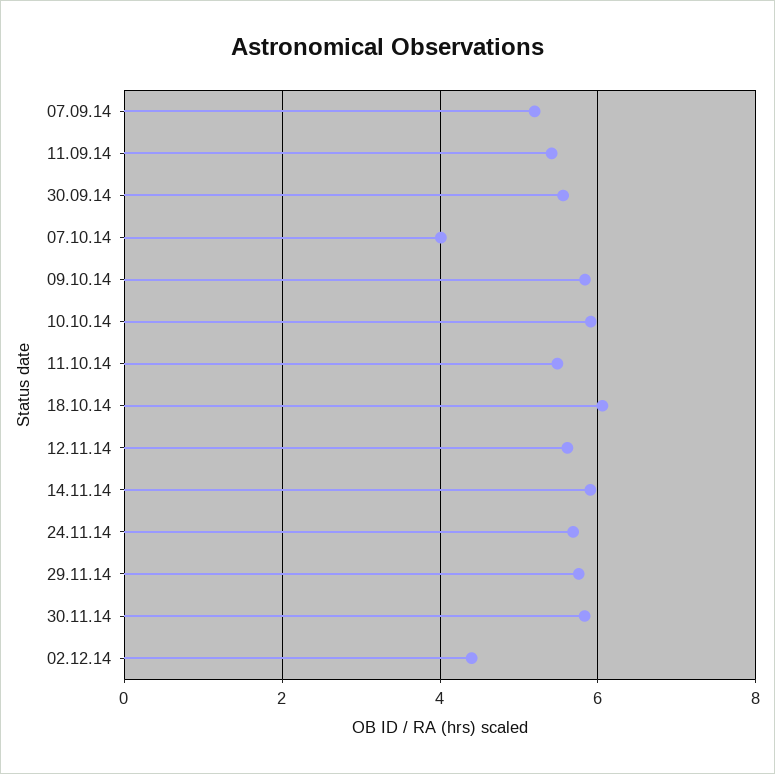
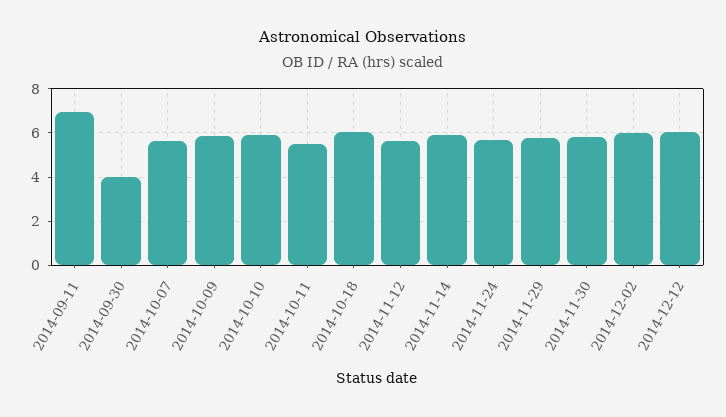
07.09.14: 5.2 -> none
11.09.14: 5.4 -> 7
30.09.14: 5.6 -> 4
07.10.14: 4 -> 5.5
02.12.14: 4.4 -> 6
2014-12-12: none -> 6

